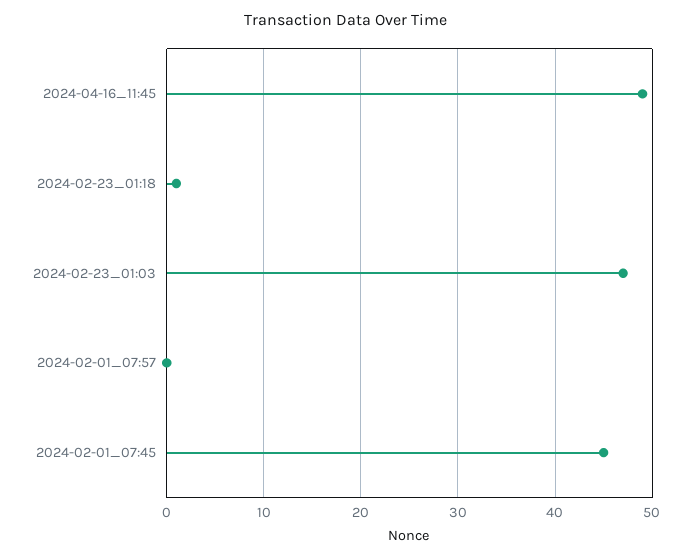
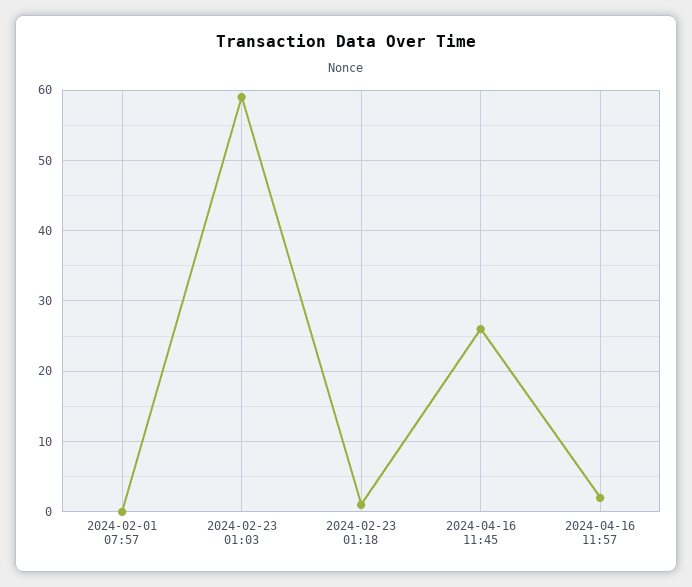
2024-04-16_11:45: 49 -> 26
2024-02-23_01:03: 47 -> 59
2024-02-01_07:45: 45 -> none
2024-04-16 11:57: none -> 2

